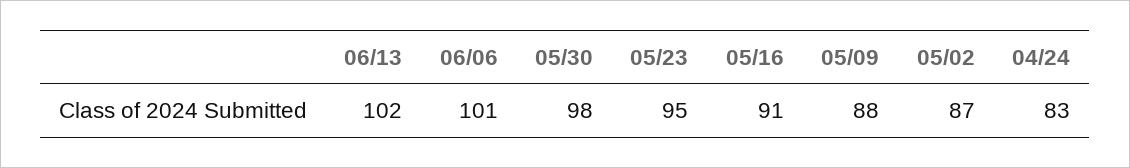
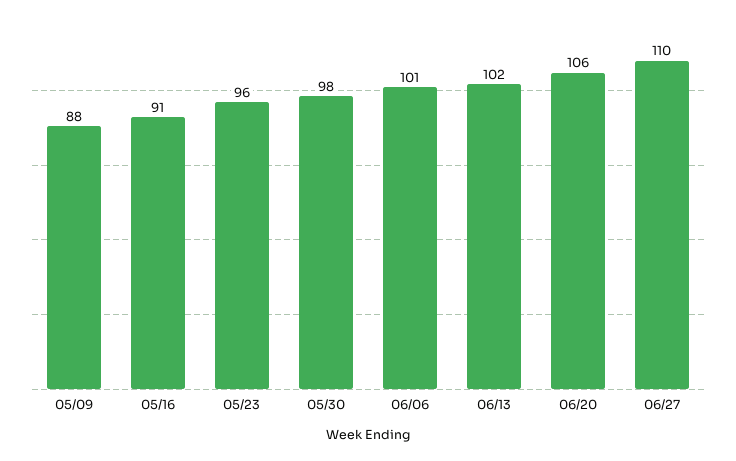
05/23: 95 -> 96
05/02: 87 -> none
04/24: 83 -> none
06/20: none -> 106
06/27: none -> 110

